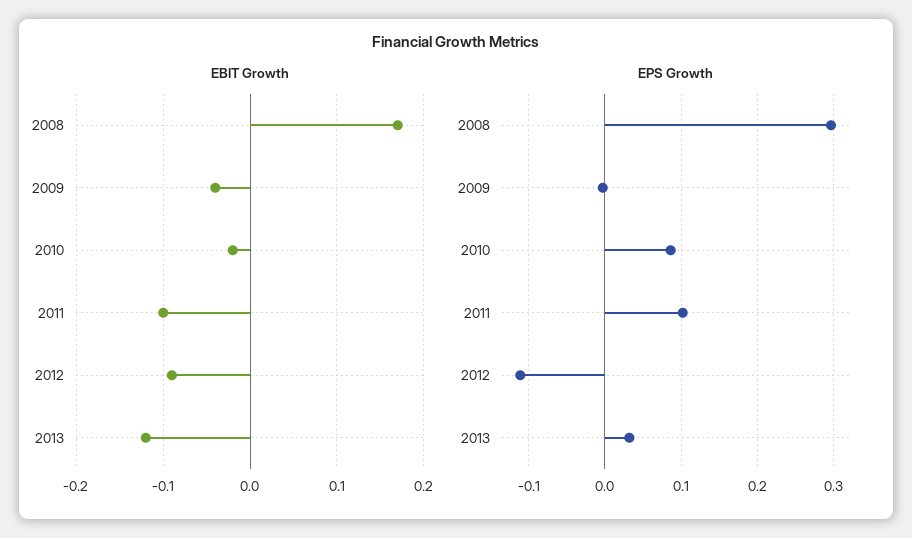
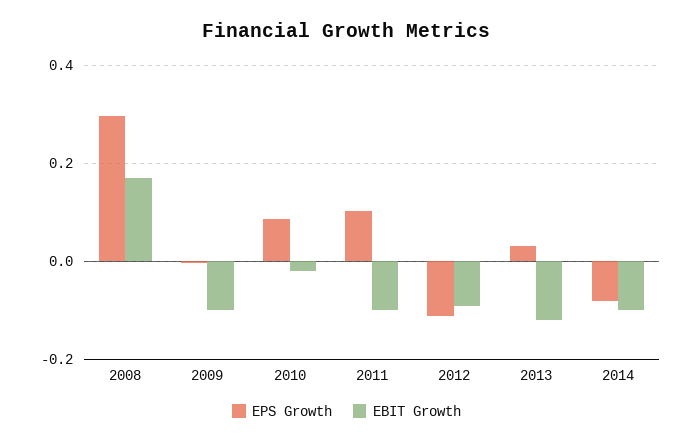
EBIT Growth, 2009: -0.04 -> -0.1
EPS Growth, 2014: none -> -0.08
EBIT Growth, 2014: none -> -0.1

